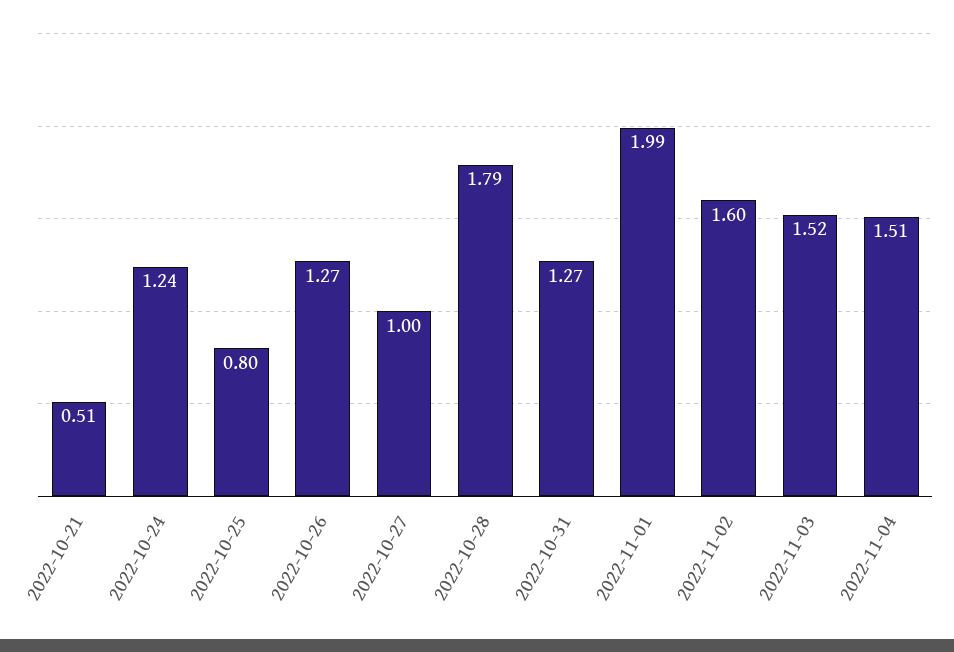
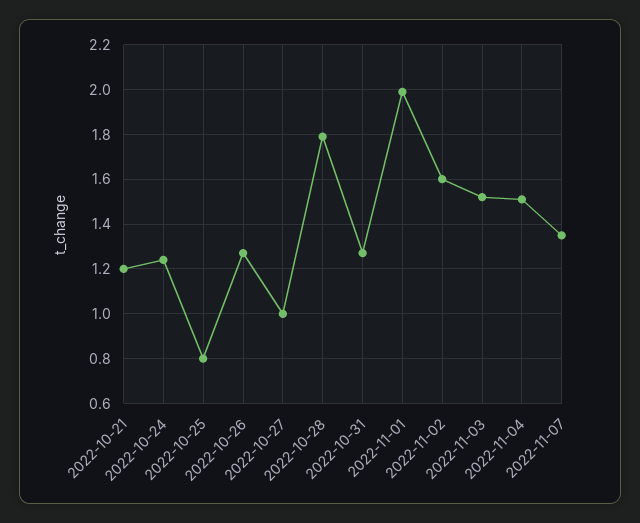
2022-10-21: 0.51 -> 1.2
2022-11-07: none -> 1.35

